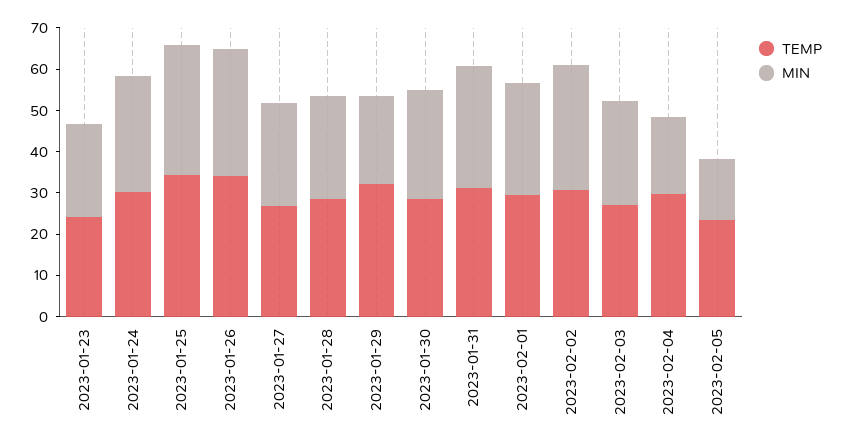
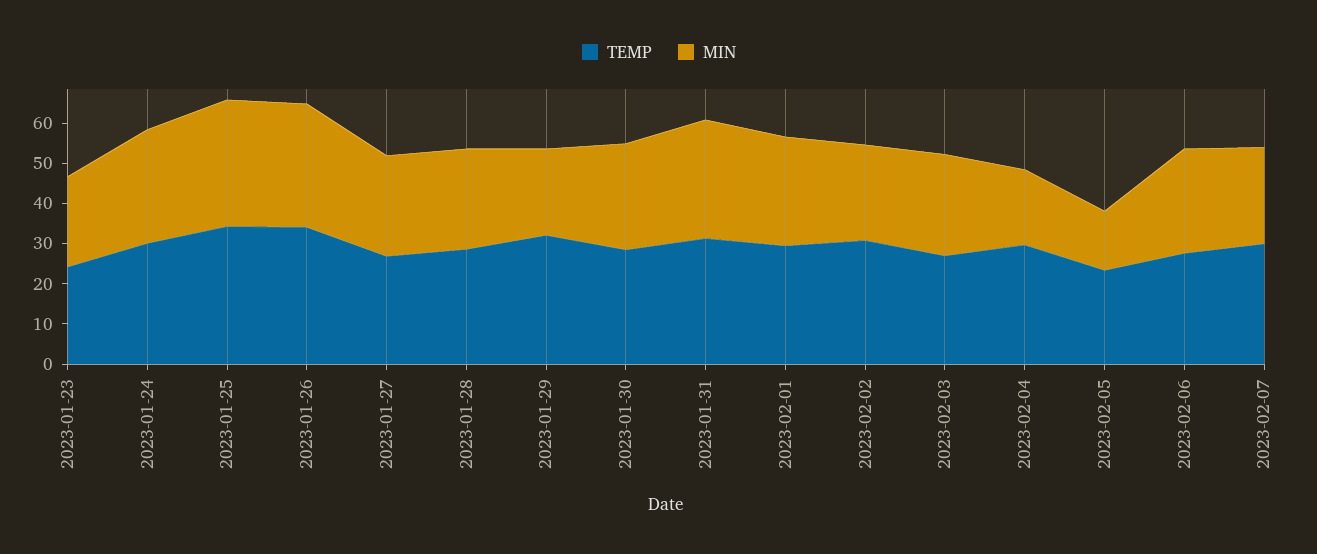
MIN, 2023-02-02: 30 -> 24
TEMP, 2023-02-06: none -> 28
MIN, 2023-02-06: none -> 26
TEMP, 2023-02-07: none -> 30
MIN, 2023-02-07: none -> 24

